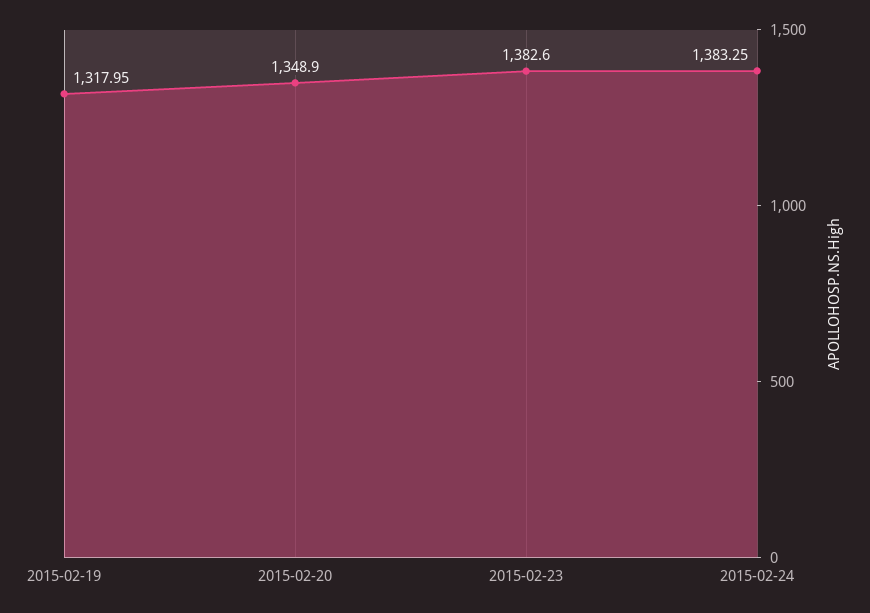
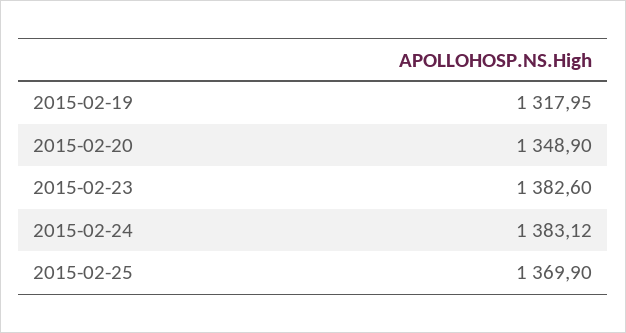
2015-02-24: 1383.25 -> 1383.12
2015-02-25: none -> 1369.9

